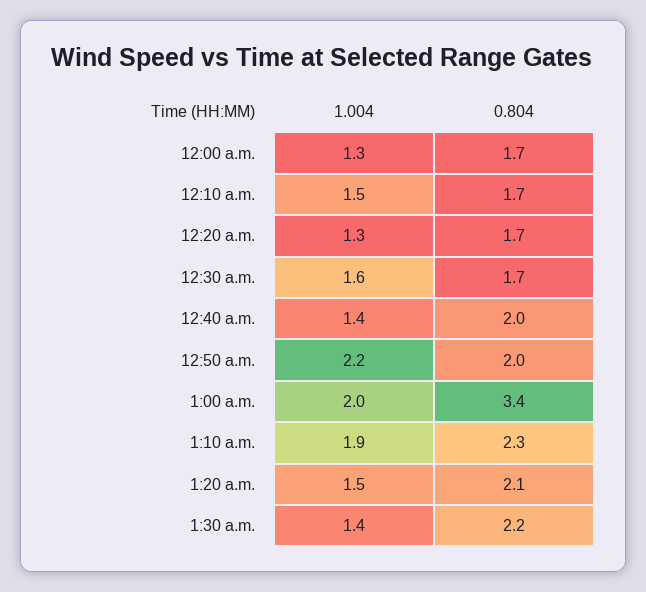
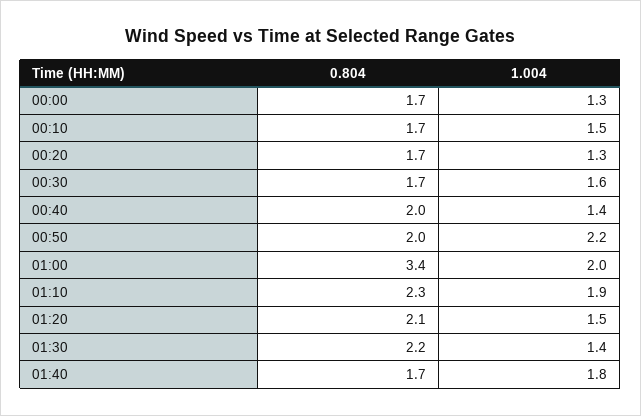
0.804, 01:40: none -> 1.7
1.004, 01:40: none -> 1.8

